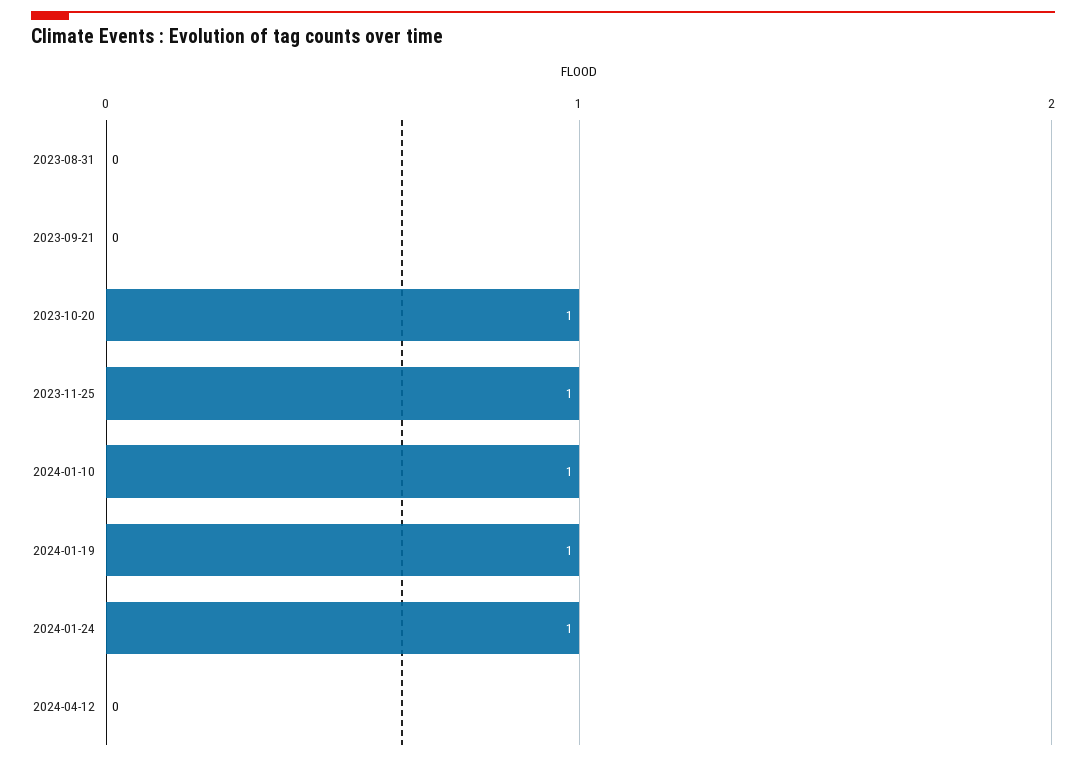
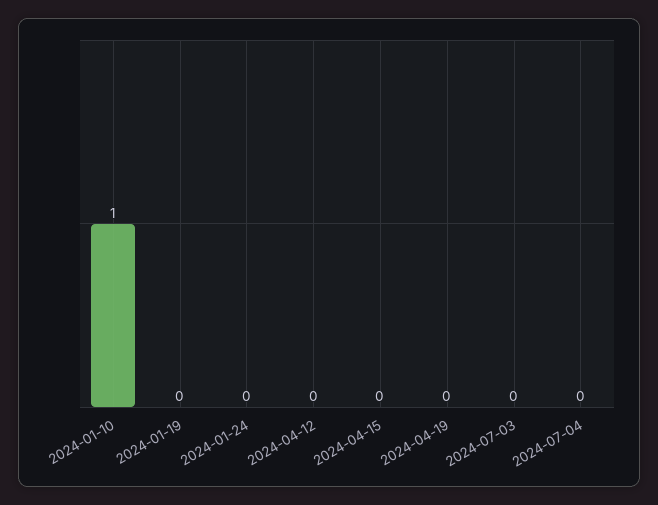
2023-08-31: 0 -> none
2023-09-21: 0 -> none
2023-10-20: 1 -> none
2023-11-25: 1 -> none
2024-01-19: 1 -> 0
2024-01-24: 1 -> 0
2024-04-15: none -> 0
2024-04-19: none -> 0
2024-07-03: none -> 0
2024-07-04: none -> 0

